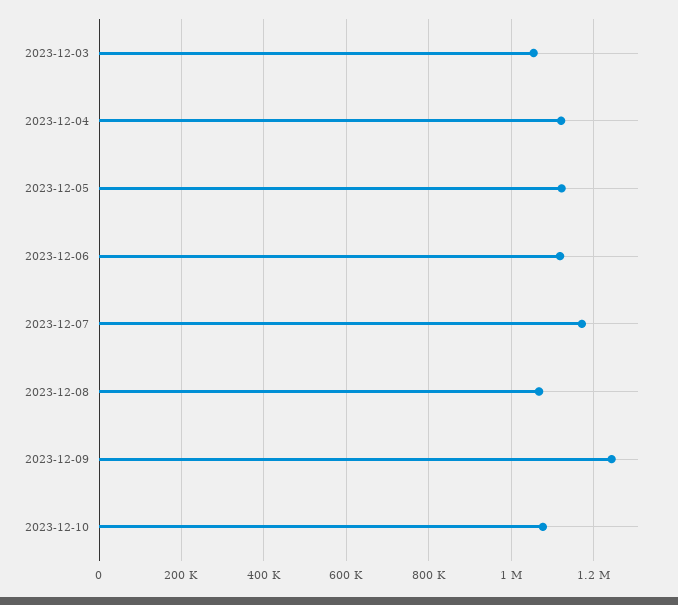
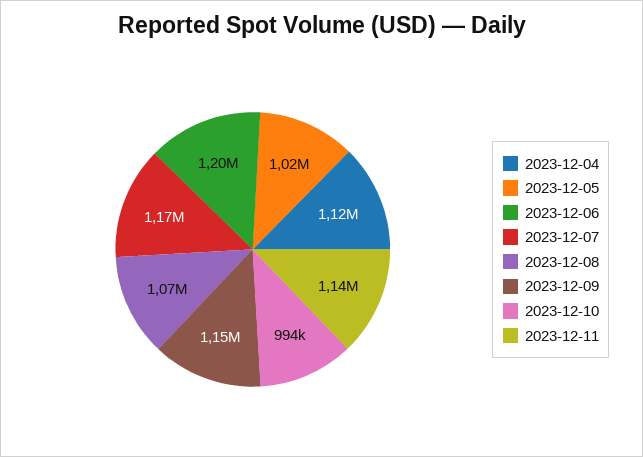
2023-12-03: 1060000 -> none
2023-12-05: 1120000 -> 1020000
2023-12-06: 1120000 -> 1200000
2023-12-09: 1240000 -> 1150000
2023-12-10: 1080000 -> 994000
2023-12-11: none -> 1140000

